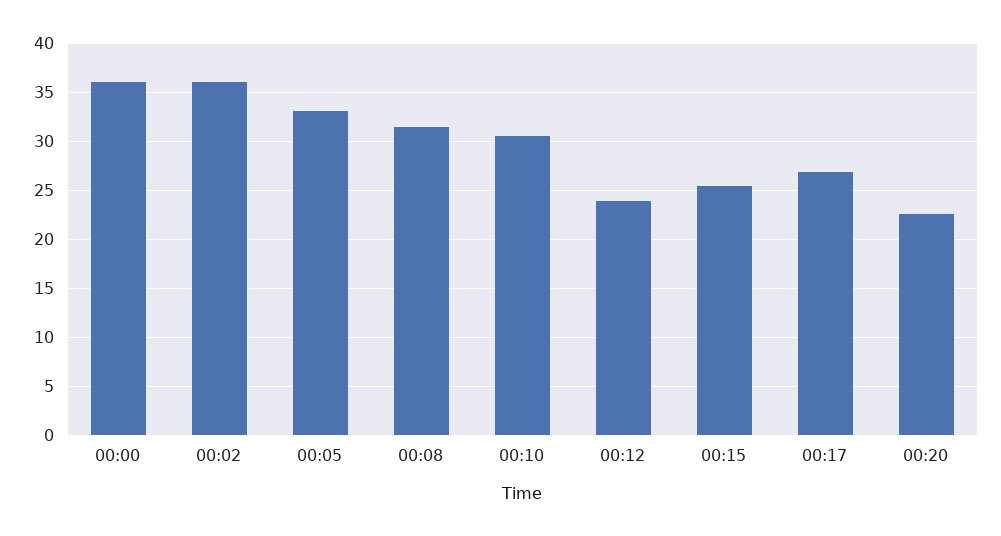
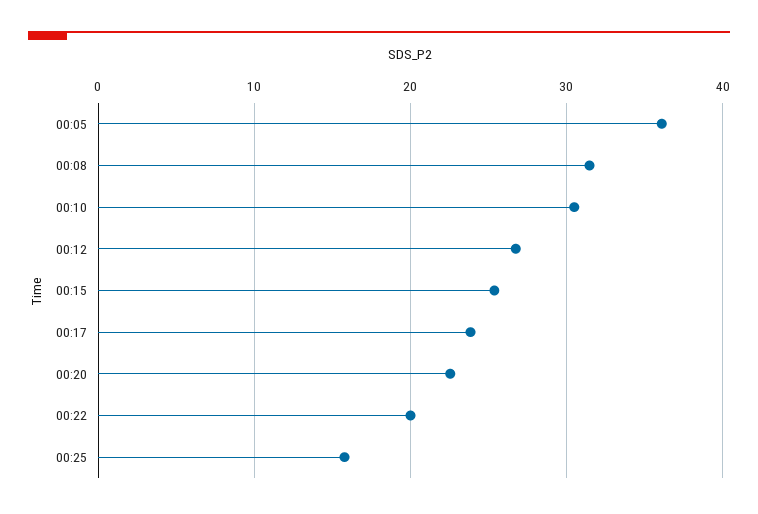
00:00: 36 -> none
00:02: 36 -> none
00:05: 33 -> 36
00:12: 24 -> 27
00:17: 27 -> 24
00:22: none -> 20
00:25: none -> 16

